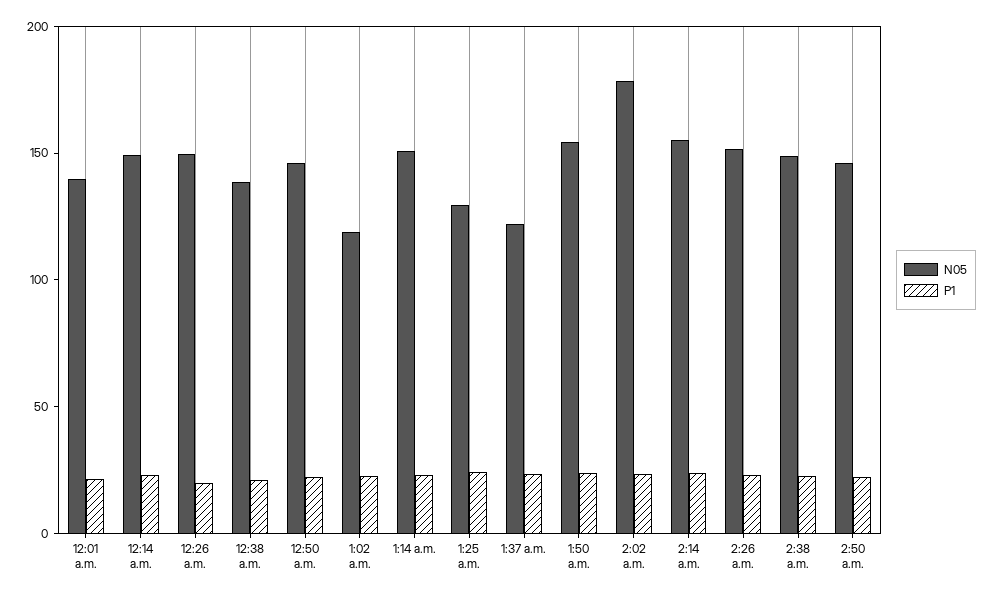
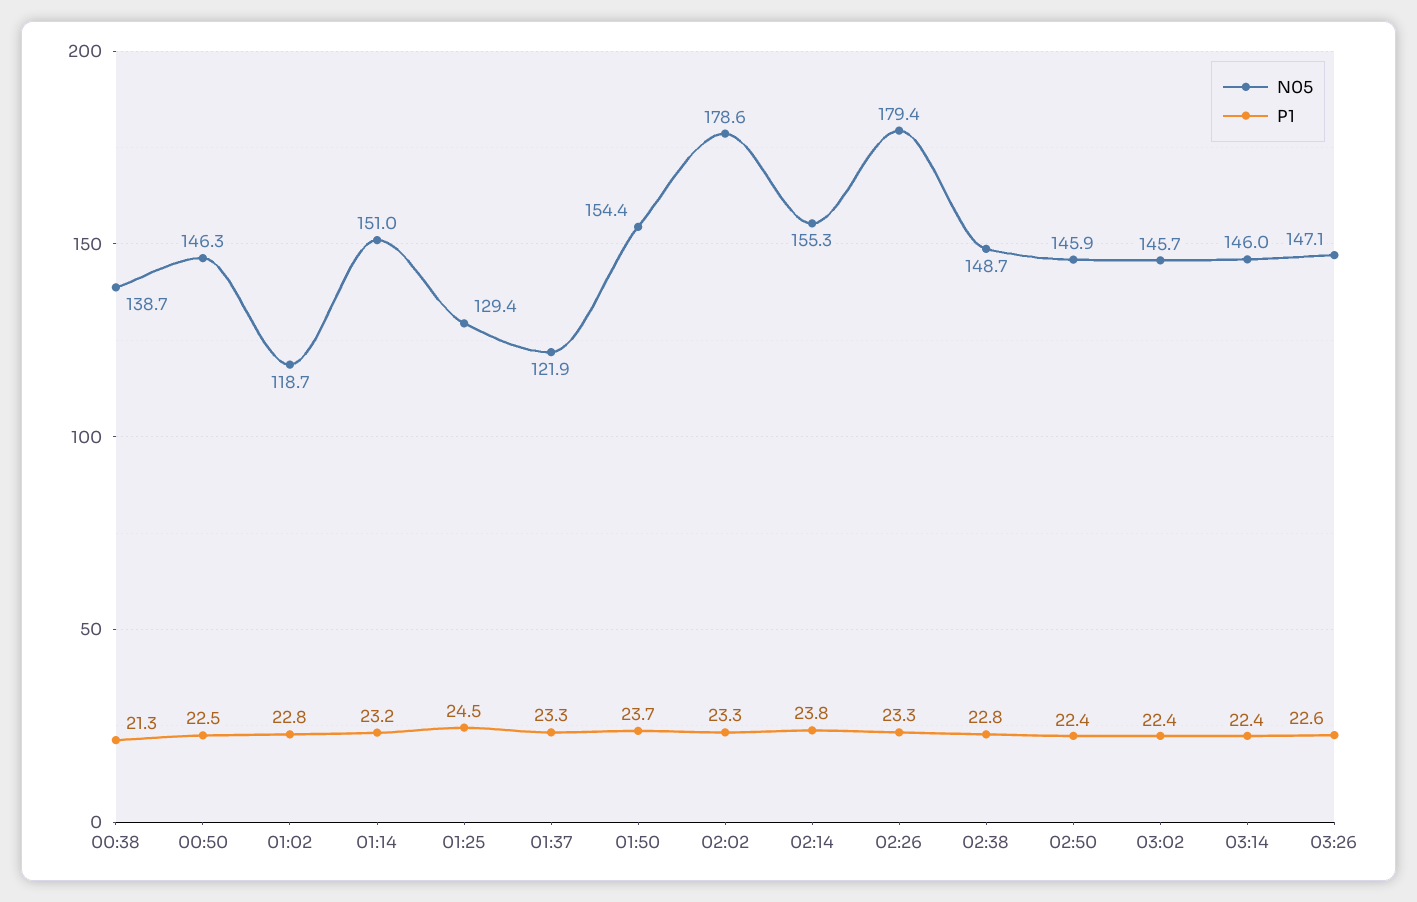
N05, 12:01 a.m.: 140 -> none
P1, 12:01 a.m.: 20 -> none
N05, 12:14 a.m.: 150 -> none
P1, 12:14 a.m.: 20 -> none
N05, 12:26 a.m.: 150 -> none
P1, 12:26 a.m.: 20 -> none
N05, 2:26 a.m.: 150 -> 179.4
N05, 03:02: none -> 145.7
P1, 03:02: none -> 22.4
N05, 03:14: none -> 146
P1, 03:14: none -> 22.4
N05, 03:26: none -> 147.1
P1, 03:26: none -> 22.6

